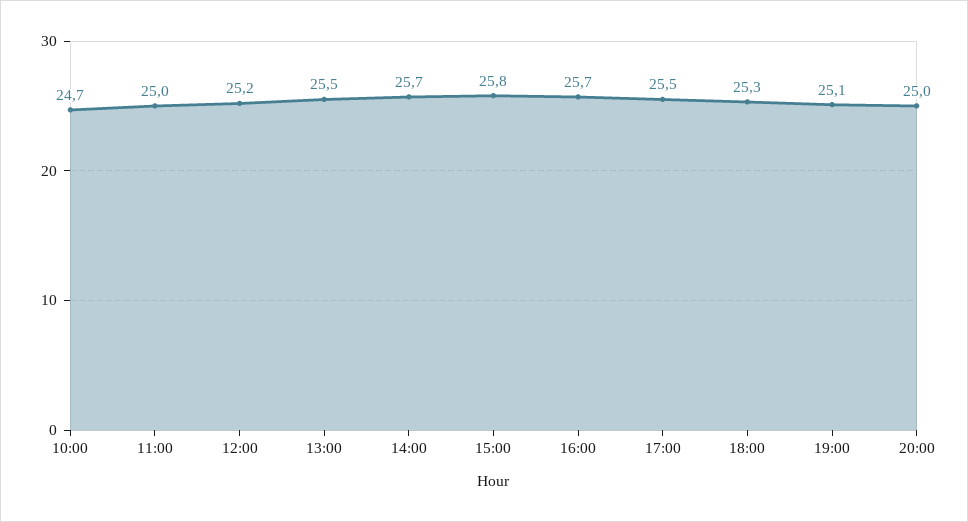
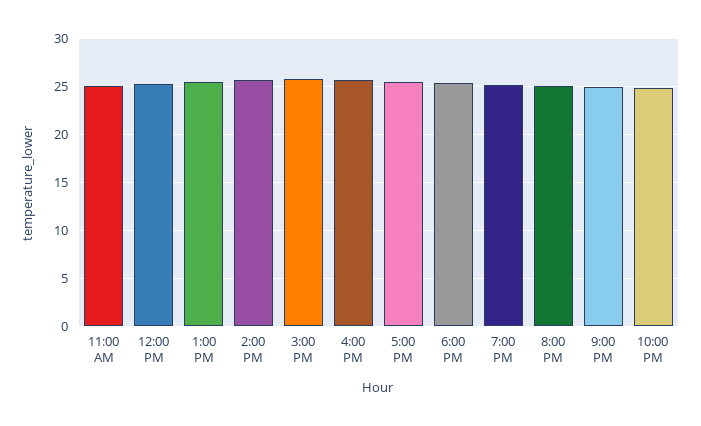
10:00: 24.7 -> none
9:00 PM: none -> 25
10:00 PM: none -> 25

